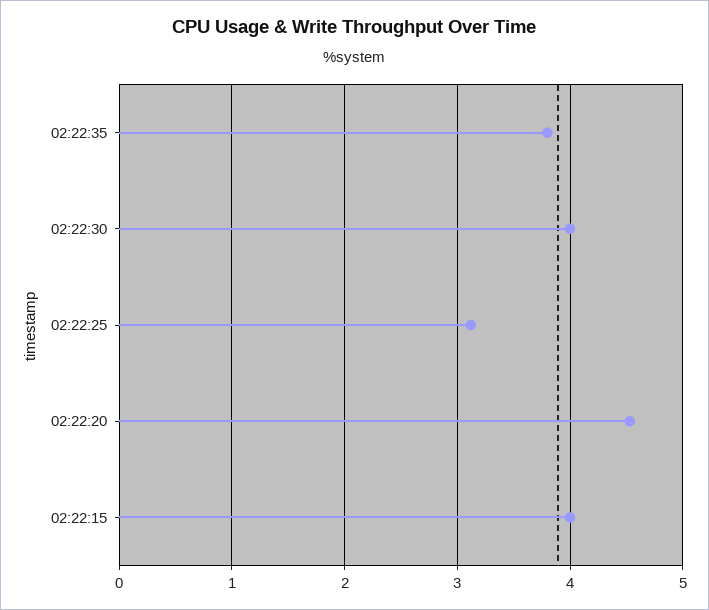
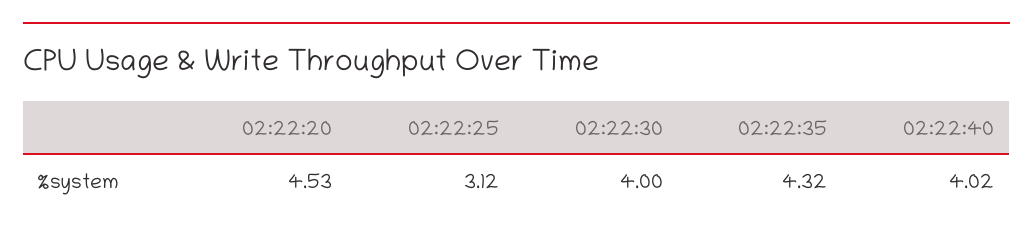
02:22:35: 3.8 -> 4.32
02:22:15: 4 -> none
02:22:40: none -> 4.02

